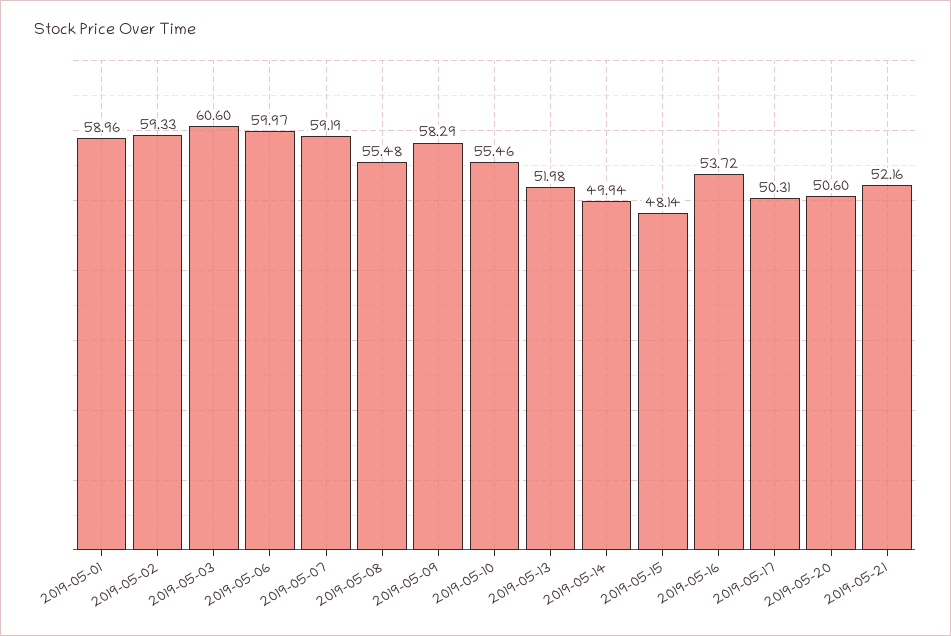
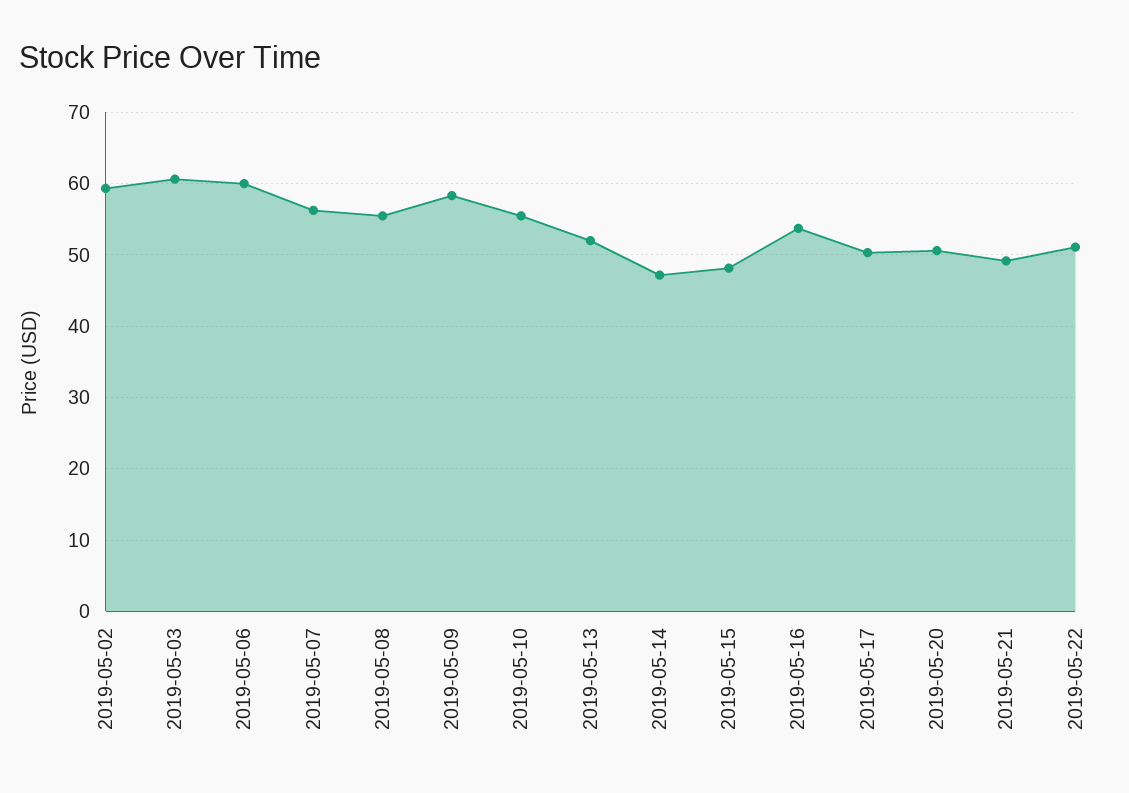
2019-05-01: 58.96 -> none
2019-05-07: 59.19 -> 56
2019-05-14: 49.94 -> 47
2019-05-21: 52.16 -> 49
2019-05-22: none -> 51

